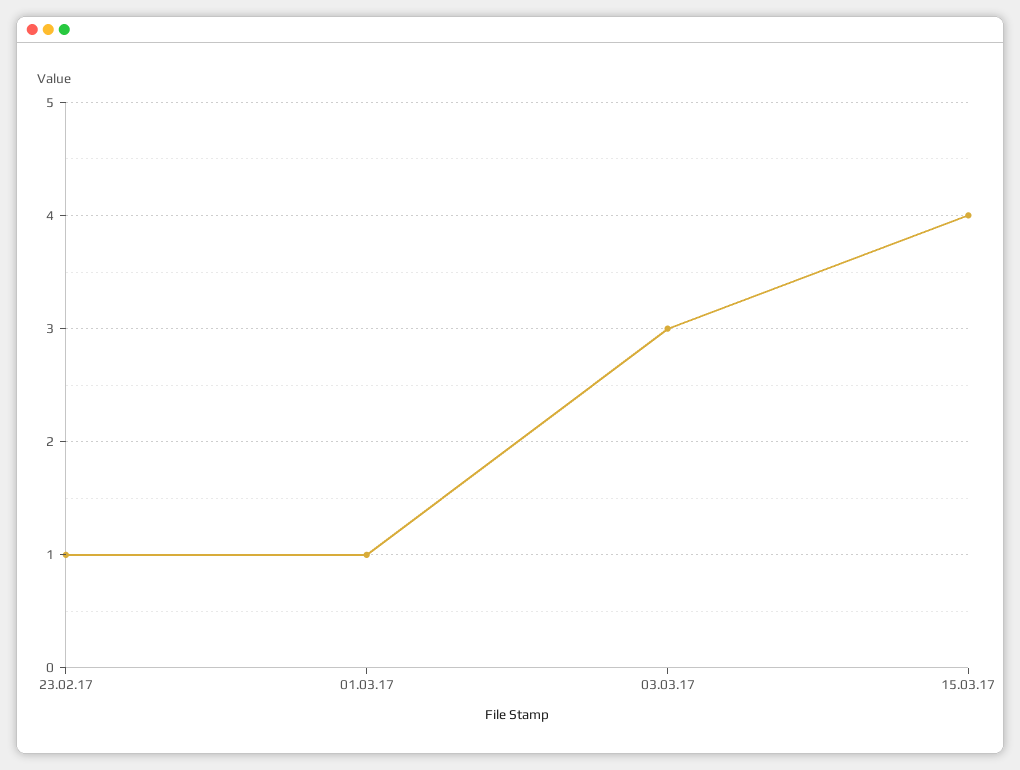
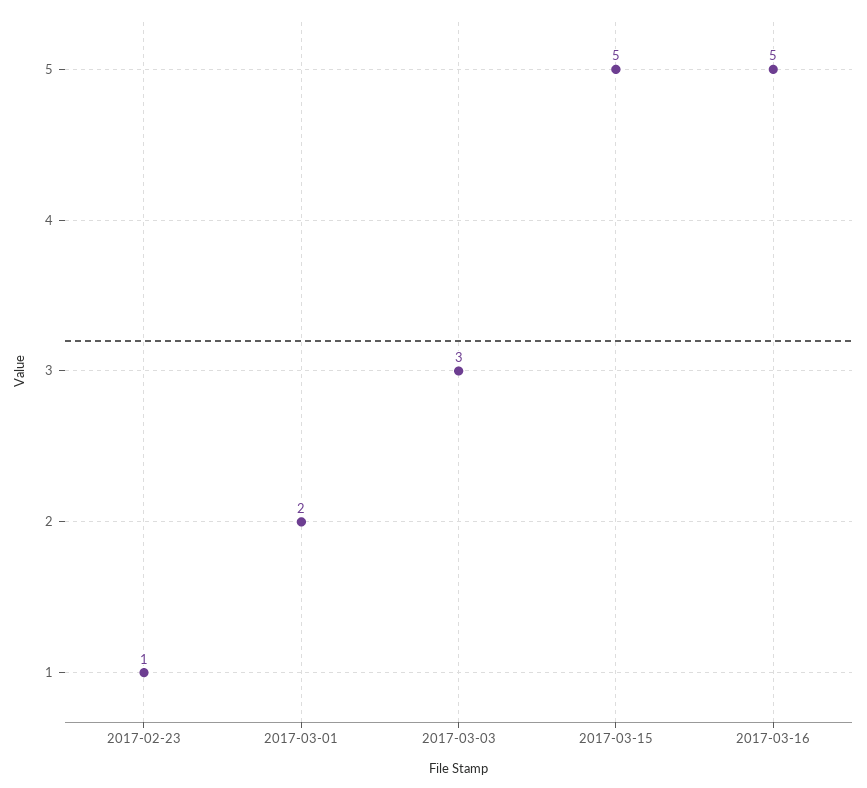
01.03.17: 1 -> 2
15.03.17: 4 -> 5
2017-03-16: none -> 5

